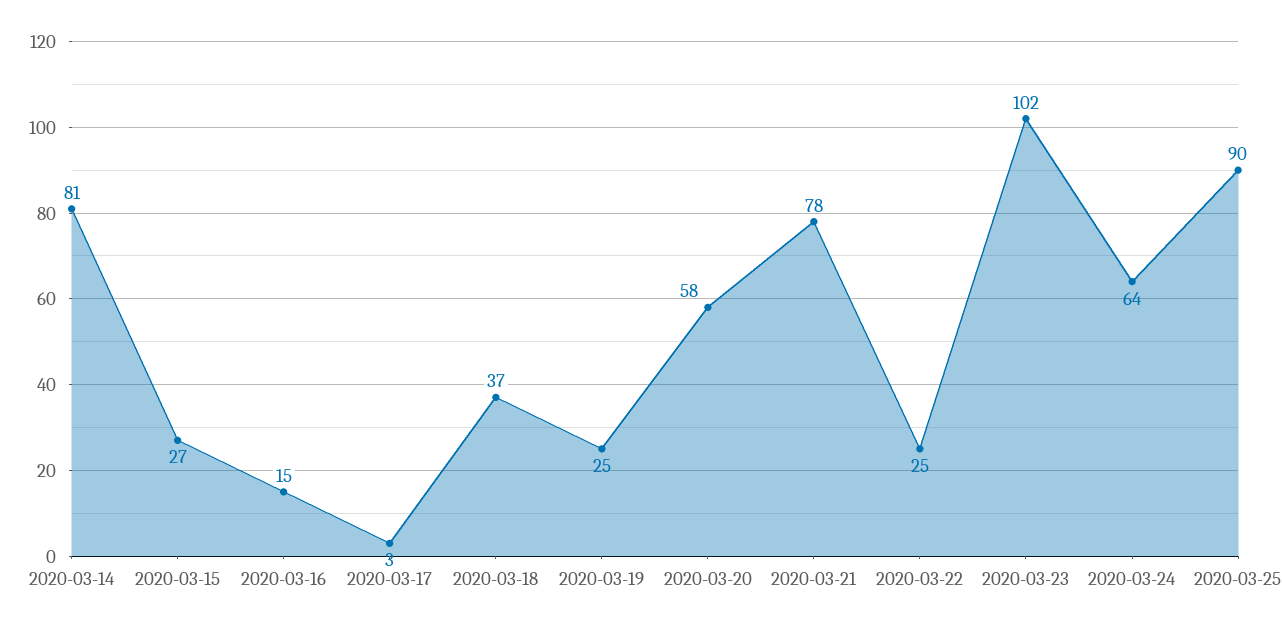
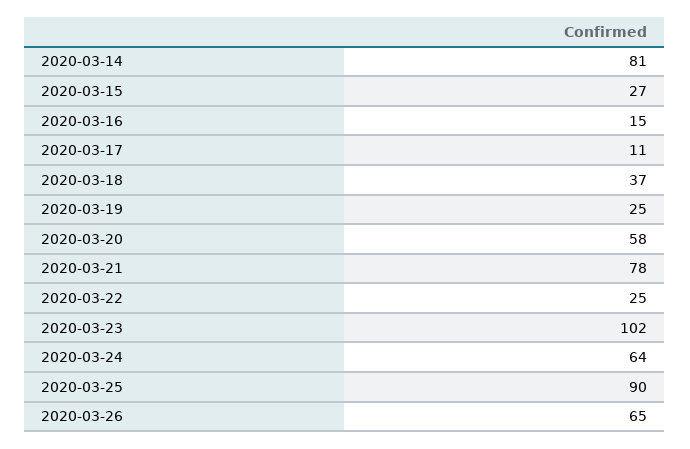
2020-03-17: 3 -> 11
2020-03-26: none -> 65

